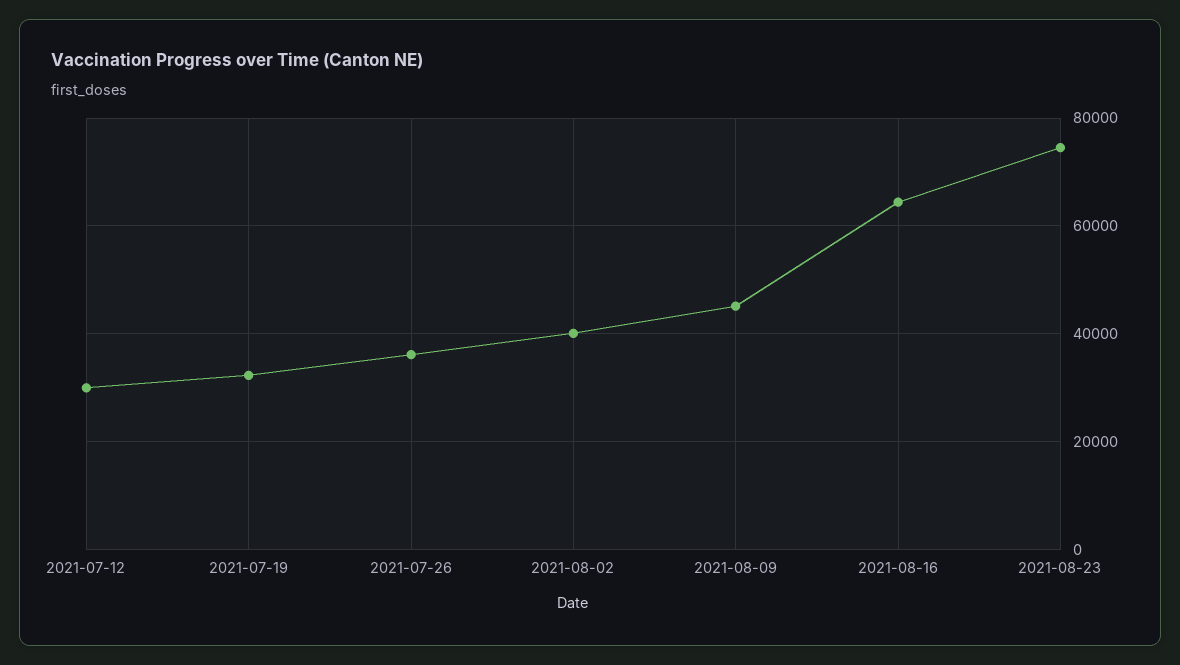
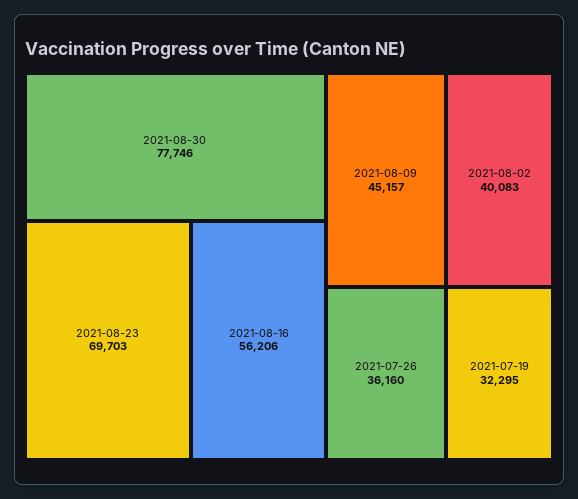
2021-07-12: 30000 -> none
2021-08-16: 64000 -> 56206
2021-08-23: 74000 -> 69703
2021-08-30: none -> 77746

